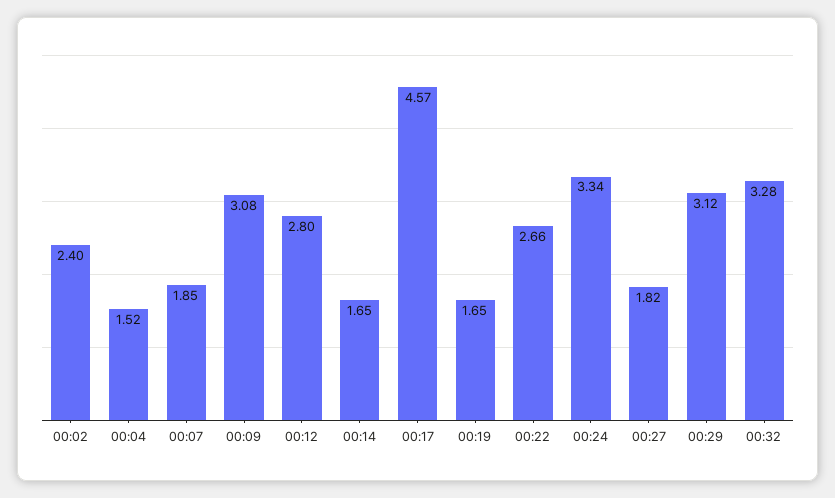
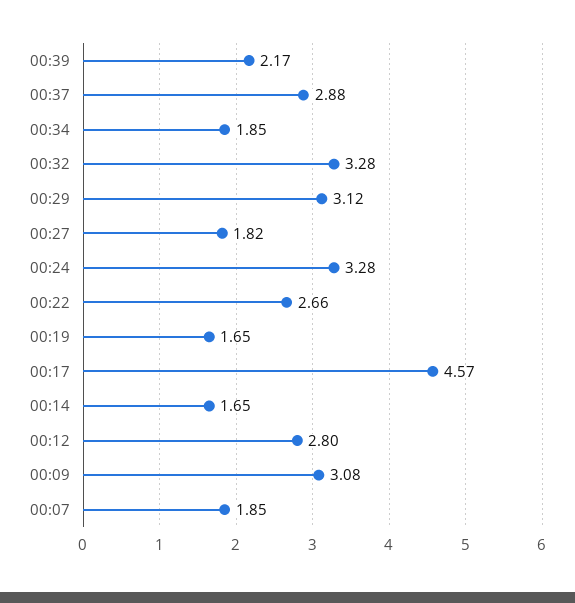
00:02: 2.4 -> none
00:04: 1.52 -> none
00:24: 3.34 -> 3.28
00:39: none -> 2.17
00:37: none -> 2.88
00:34: none -> 1.85

